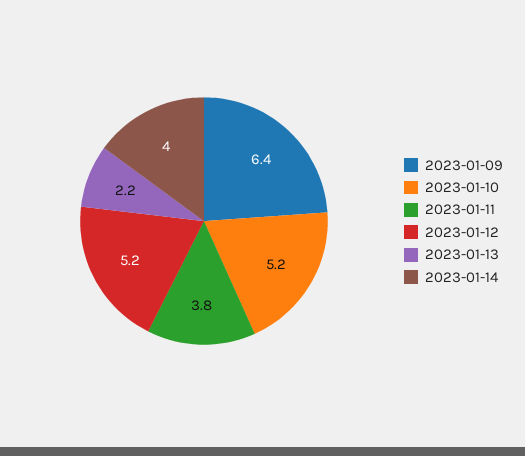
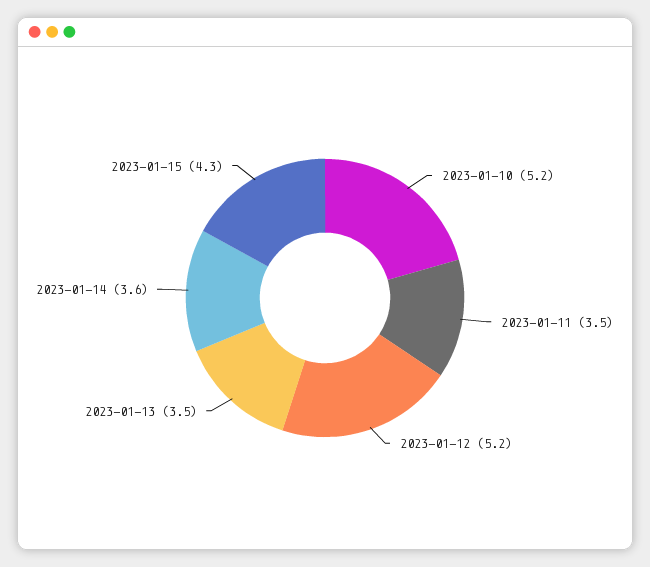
2023-01-09: 6.4 -> none
2023-01-11: 3.8 -> 3.5
2023-01-13: 2.2 -> 3.5
2023-01-14: 4 -> 3.6
2023-01-15: none -> 4.3

